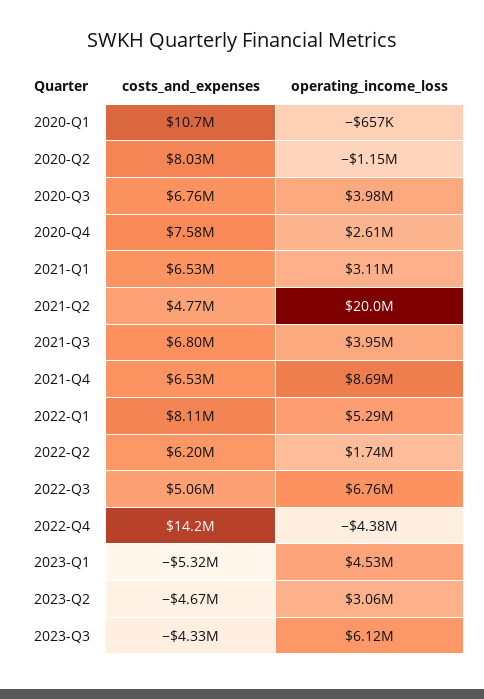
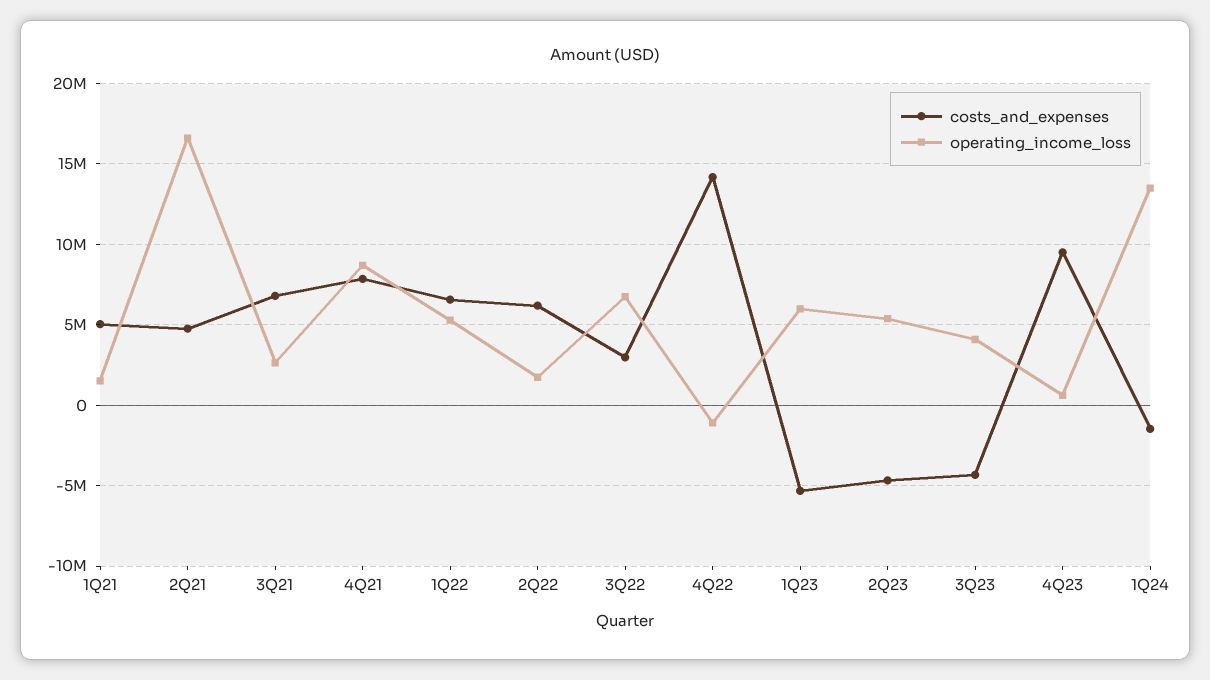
costs_and_expenses, 2020-Q1: 10700000 -> none
operating_income_loss, 2020-Q1: -657000 -> none
costs_and_expenses, 2020-Q2: 8030000 -> none
operating_income_loss, 2020-Q2: -1150000 -> none
costs_and_expenses, 2020-Q3: 6760000 -> none
operating_income_loss, 2020-Q3: 3980000 -> none
costs_and_expenses, 2020-Q4: 7580000 -> none
operating_income_loss, 2020-Q4: 2610000 -> none
costs_and_expenses, 2021-Q1: 6530000 -> 5000000
operating_income_loss, 2021-Q1: 3110000 -> 1500000
operating_income_loss, 2021-Q2: 20000000 -> 16500000
operating_income_loss, 2021-Q3: 3950000 -> 2500000
costs_and_expenses, 2021-Q4: 6530000 -> 8000000
costs_and_expenses, 2022-Q1: 8110000 -> 6500000
costs_and_expenses, 2022-Q3: 5060000 -> 3000000
operating_income_loss, 2022-Q4: -4380000 -> -1000000
operating_income_loss, 2023-Q1: 4530000 -> 6000000
operating_income_loss, 2023-Q2: 3060000 -> 5500000
operating_income_loss, 2023-Q3: 6120000 -> 4000000
costs_and_expenses, 4Q23: none -> 9500000
operating_income_loss, 4Q23: none -> 500000
costs_and_expenses, 1Q24: none -> -1500000
operating_income_loss, 1Q24: none -> 13500000

